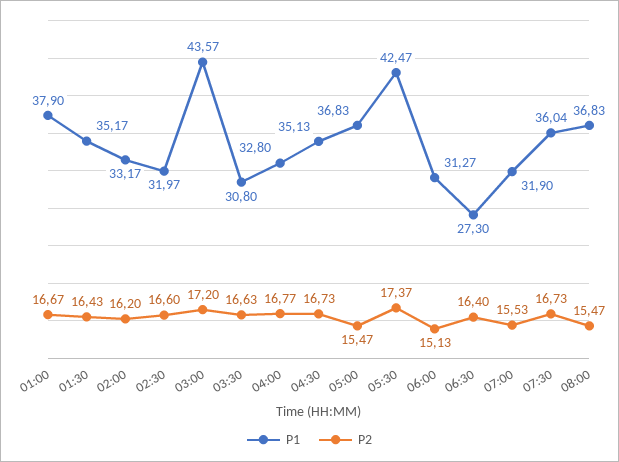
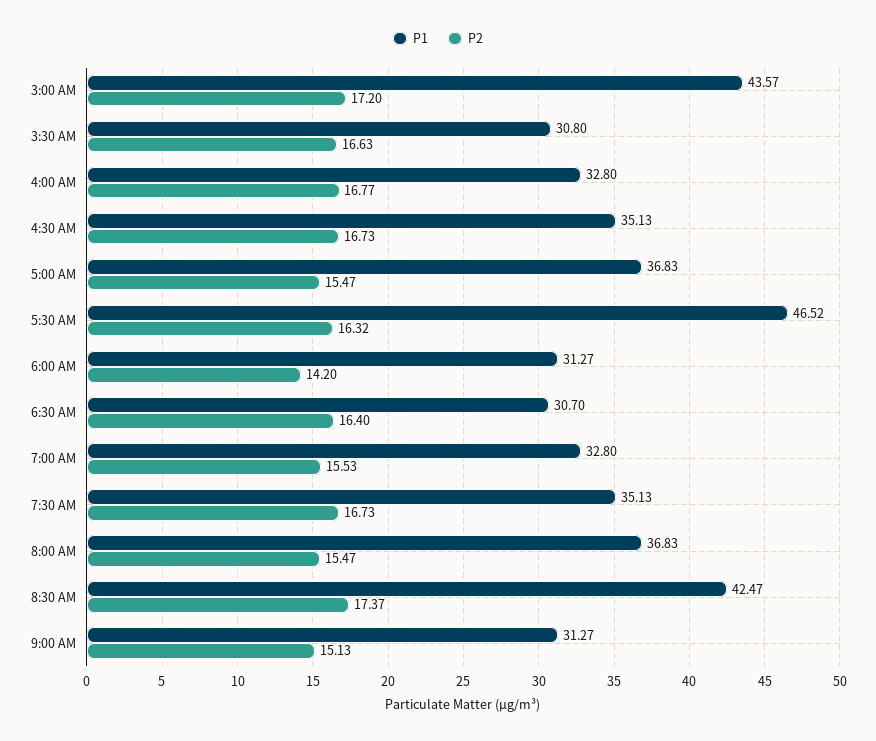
P1, 01:00: 37.9 -> none
P2, 01:00: 16.67 -> none
P1, 01:30: 35.17 -> none
P2, 01:30: 16.43 -> none
P1, 02:00: 33.17 -> none
P2, 02:00: 16.2 -> none
P1, 02:30: 31.97 -> none
P2, 02:30: 16.6 -> none
P1, 05:30: 42.47 -> 46.52
P2, 05:30: 17.37 -> 16.32
P2, 06:00: 15.13 -> 14.2
P1, 06:30: 27.3 -> 30.7
P1, 07:00: 31.9 -> 32.8
P1, 07:30: 36.04 -> 35.13
P1, 8:30 AM: none -> 42.47
P2, 8:30 AM: none -> 17.37
P1, 9:00 AM: none -> 31.27
P2, 9:00 AM: none -> 15.13

